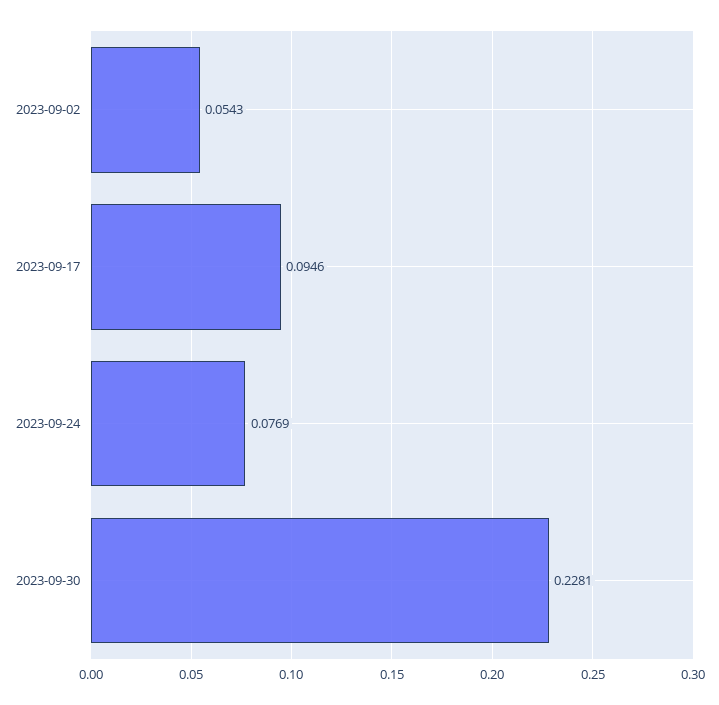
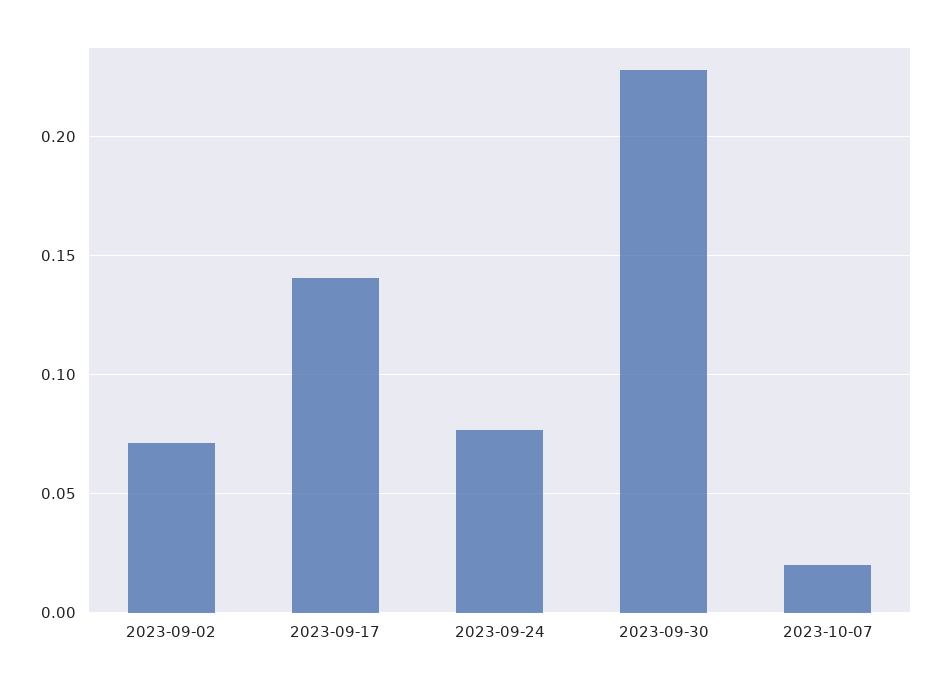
2023-09-02: 0.0543 -> 0.07
2023-09-17: 0.0946 -> 0.14
2023-10-07: none -> 0.02

